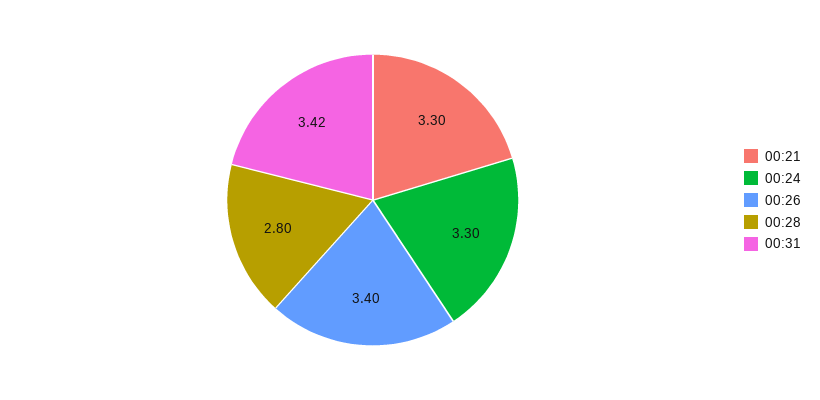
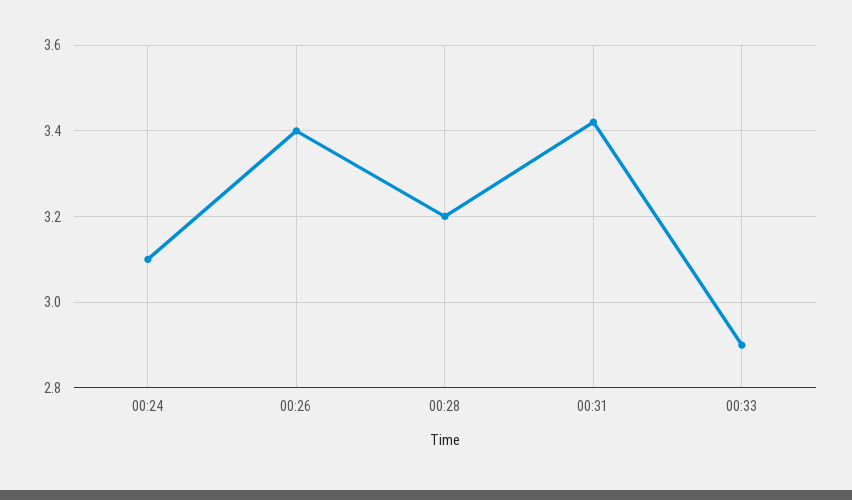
00:21: 3.3 -> none
00:24: 3.3 -> 3.1
00:28: 2.8 -> 3.2
00:33: none -> 2.9

